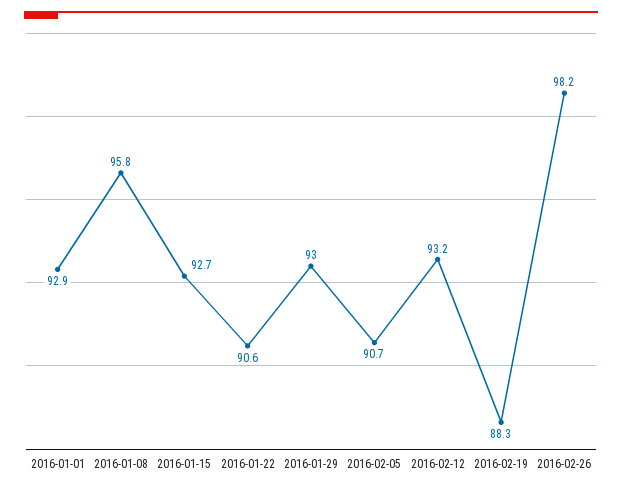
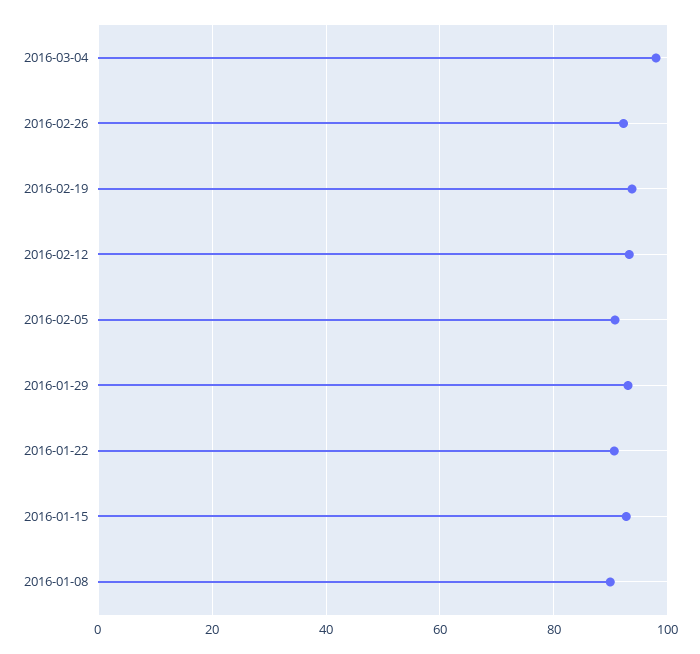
2016-01-01: 92.9 -> none
2016-01-08: 95.8 -> 90
2016-02-19: 88.3 -> 94
2016-02-26: 98.2 -> 92
2016-03-04: none -> 98

